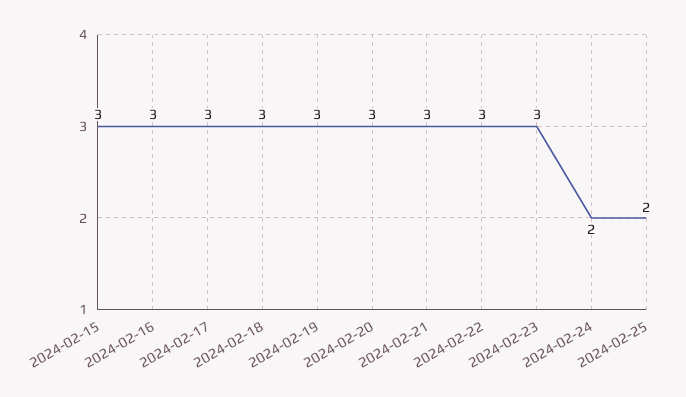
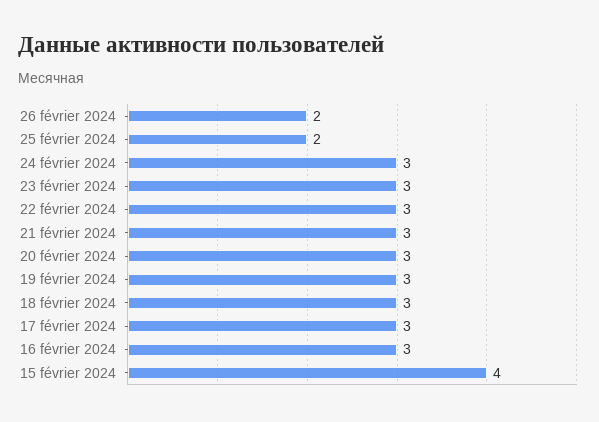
2024-02-15: 3 -> 4
2024-02-24: 2 -> 3
26 février 2024: none -> 2

